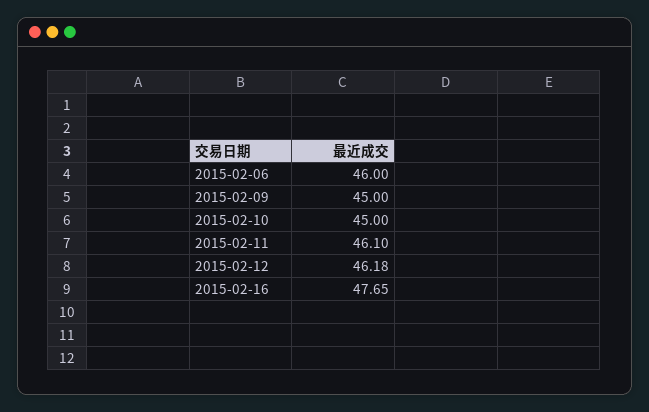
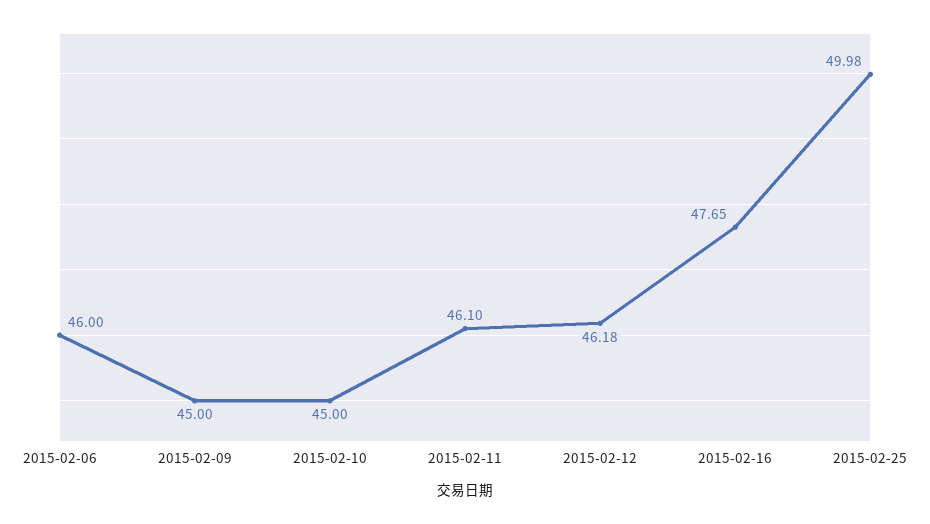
2015-02-25: none -> 49.98

